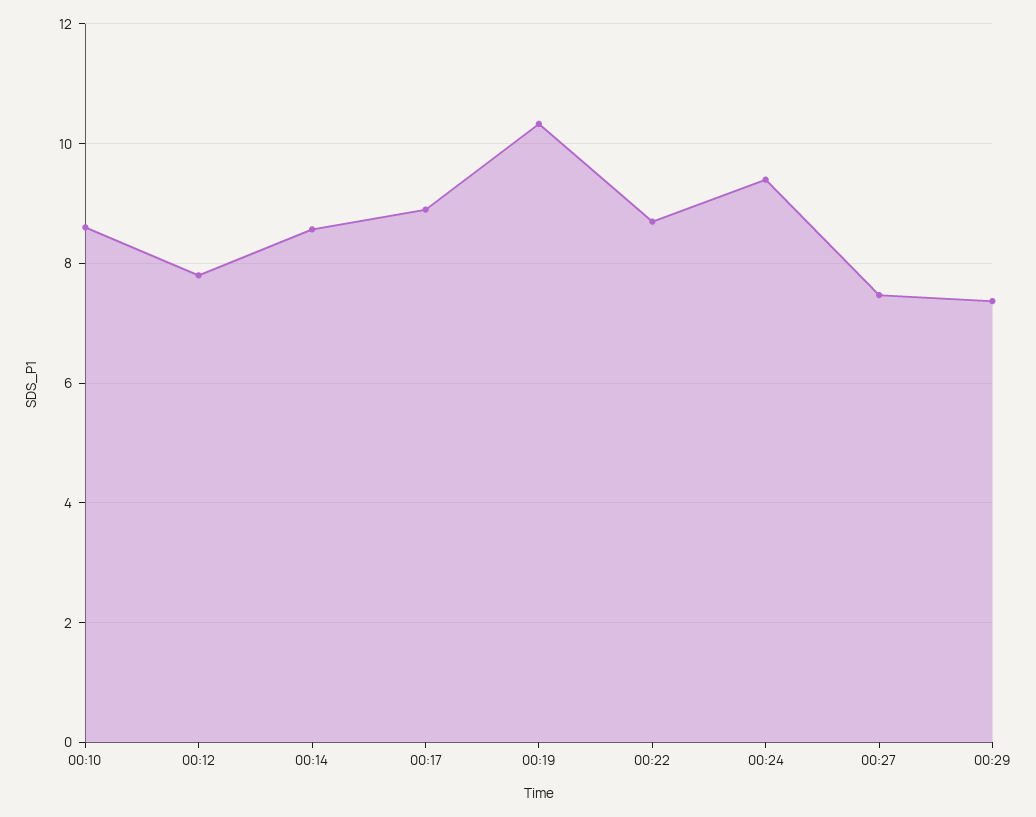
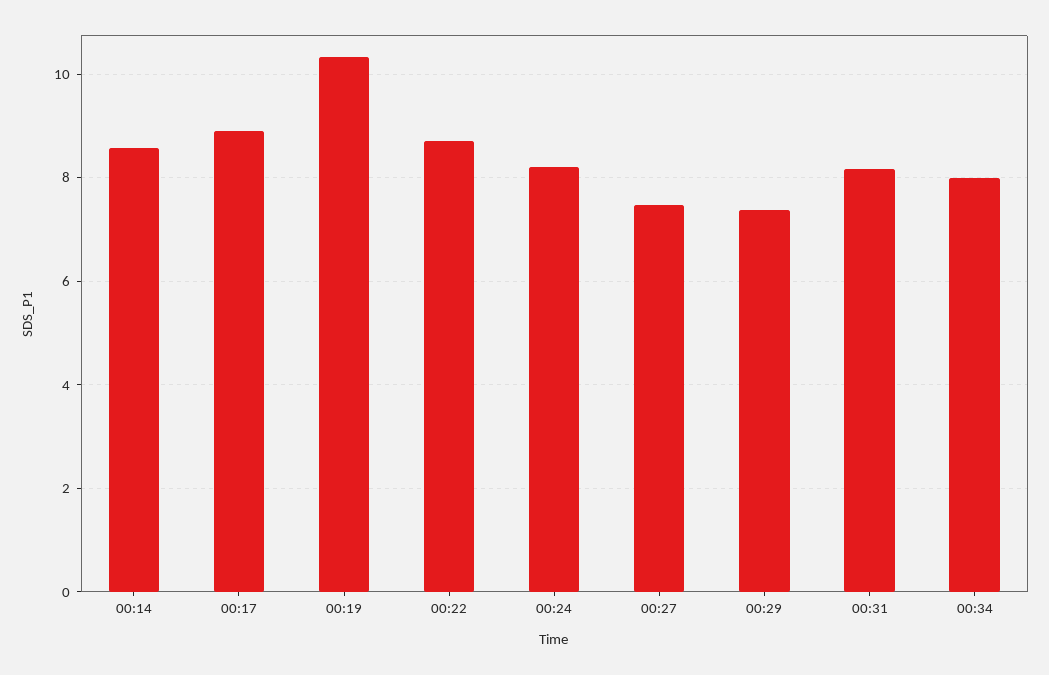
00:10: 8.6 -> none
00:12: 7.8 -> none
00:24: 9.4 -> 8.2
00:31: none -> 8.2
00:34: none -> 8

